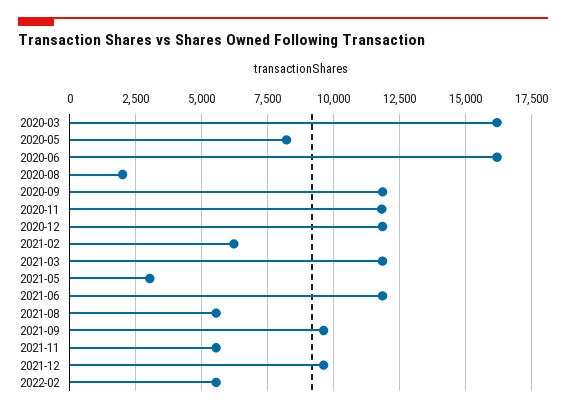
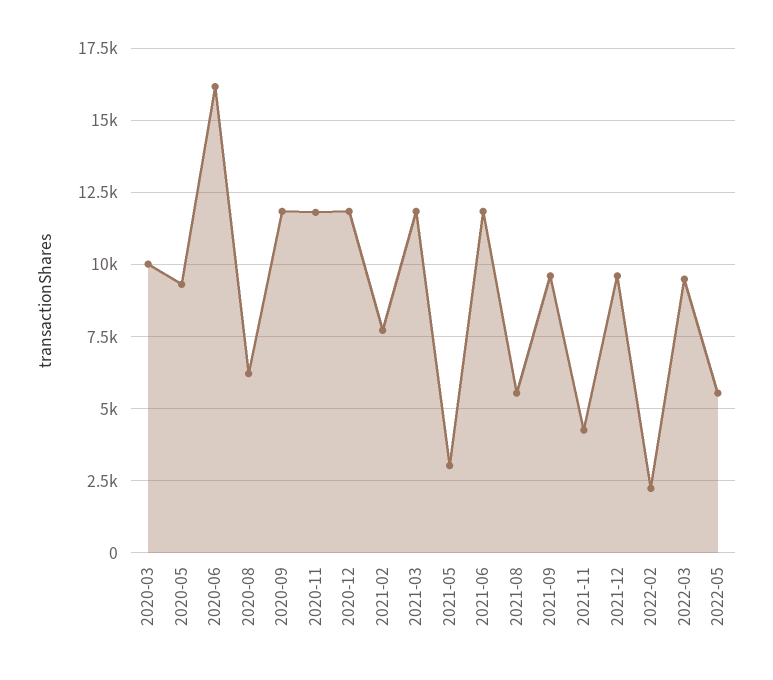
2020-03: 16250 -> 10000
2020-05: 8250 -> 9250
2020-08: 2000 -> 6250
2021-02: 6250 -> 7750
2021-11: 5500 -> 4250
2022-02: 5500 -> 2250
2022-03: none -> 9500
2022-05: none -> 5500

